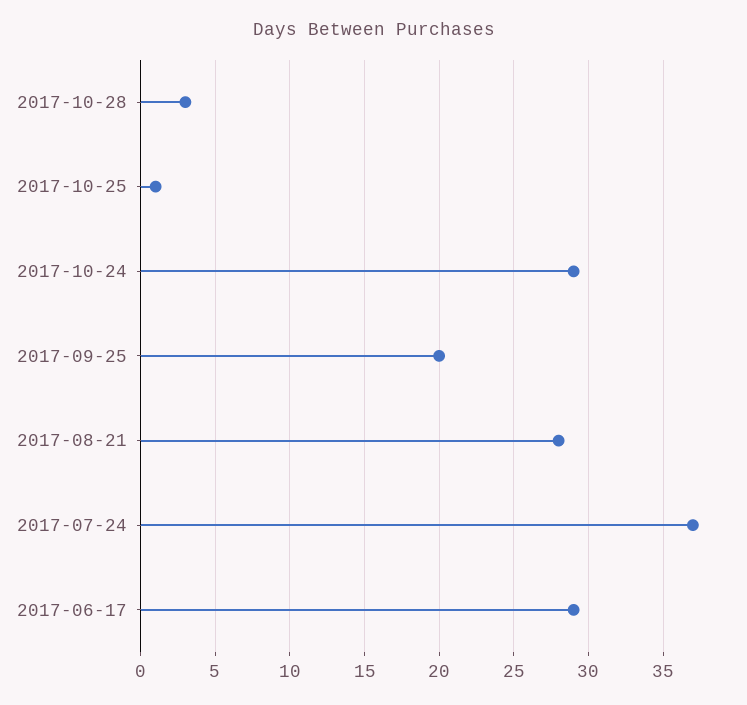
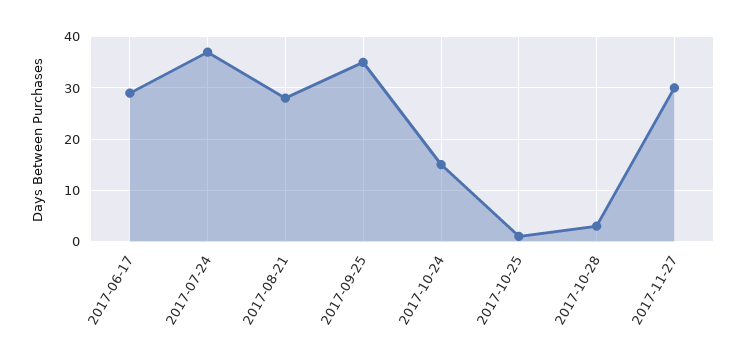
2017-10-24: 29 -> 15
2017-09-25: 20 -> 35
2017-11-27: none -> 30

